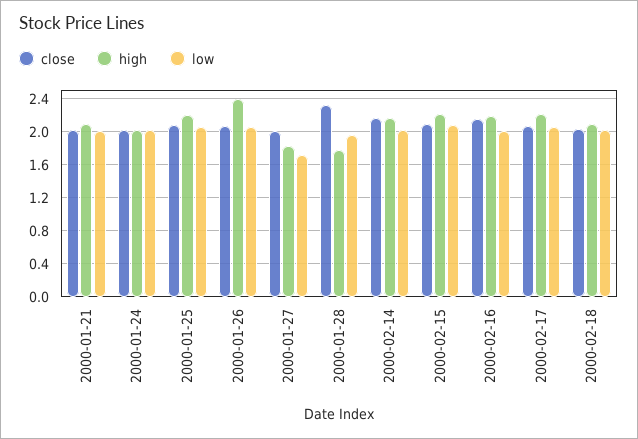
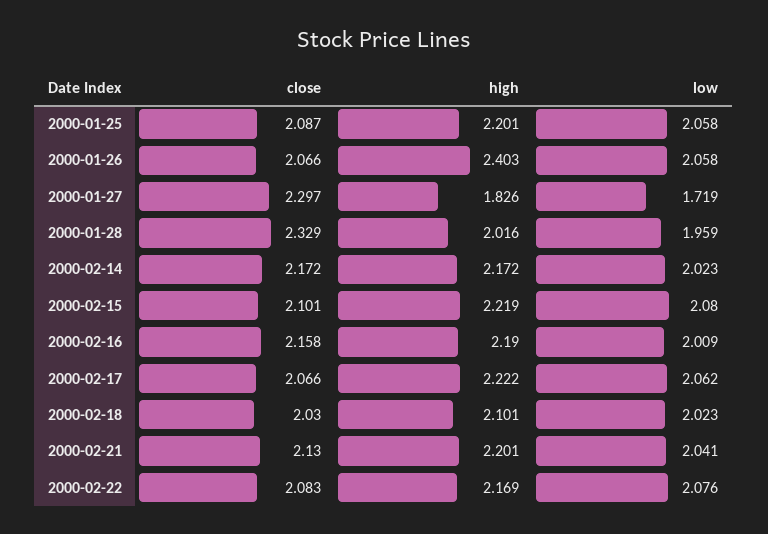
close, 2000-01-21: 2 -> none
high, 2000-01-21: 2.1 -> none
low, 2000-01-21: 2 -> none
close, 2000-01-24: 2 -> none
high, 2000-01-24: 2 -> none
low, 2000-01-24: 2 -> none
close, 2000-01-27: 2 -> 2.297
high, 2000-01-28: 1.8 -> 2.016
close, 2000-02-21: none -> 2.13
high, 2000-02-21: none -> 2.201
low, 2000-02-21: none -> 2.041
close, 2000-02-22: none -> 2.083
high, 2000-02-22: none -> 2.169
low, 2000-02-22: none -> 2.076

